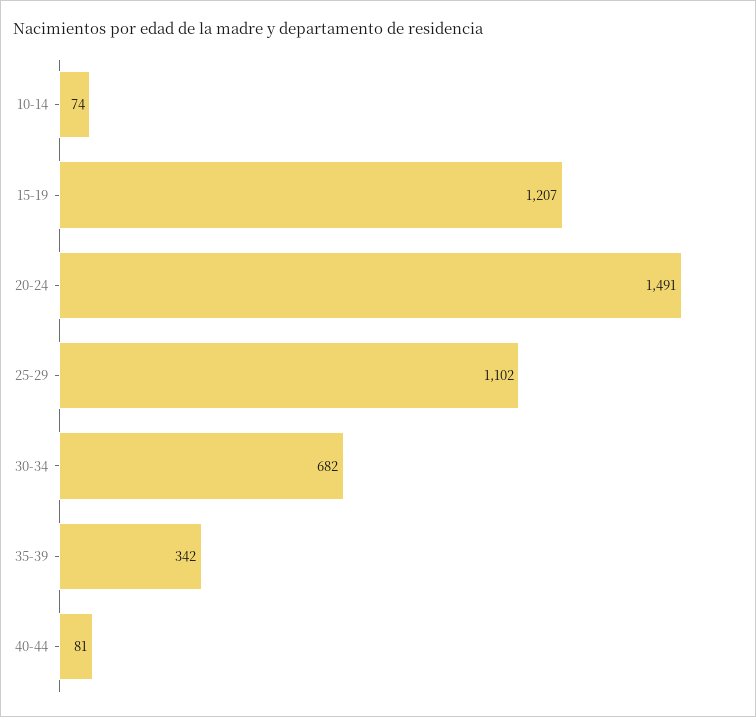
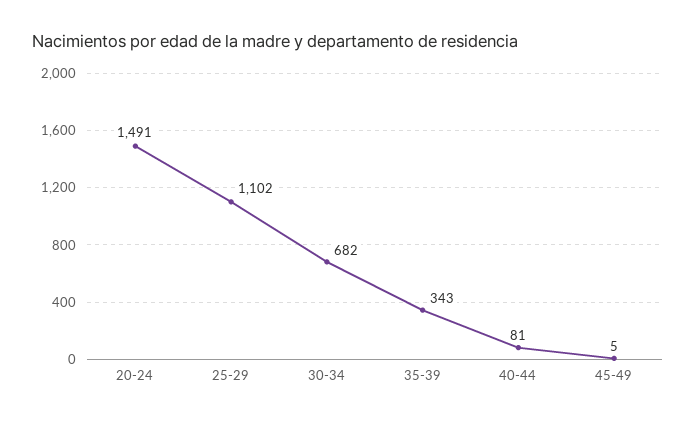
10-14: 74 -> none
15-19: 1207 -> none
35-39: 342 -> 343
45-49: none -> 5

